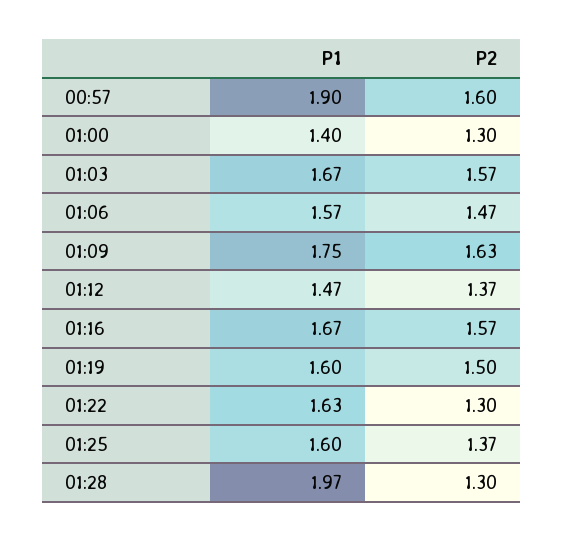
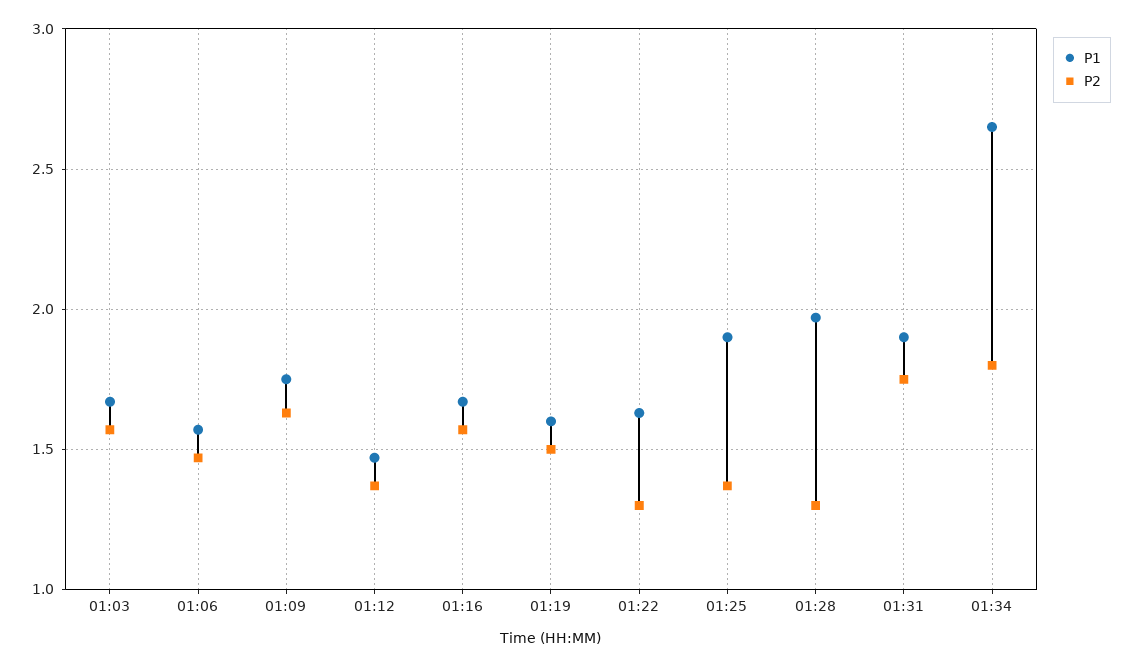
P1, 00:57: 1.9 -> none
P2, 00:57: 1.6 -> none
P1, 01:00: 1.4 -> none
P2, 01:00: 1.3 -> none
P1, 01:25: 1.6 -> 1.9
P1, 01:31: none -> 1.9
P2, 01:31: none -> 1.75
P1, 01:34: none -> 2.65
P2, 01:34: none -> 1.8

